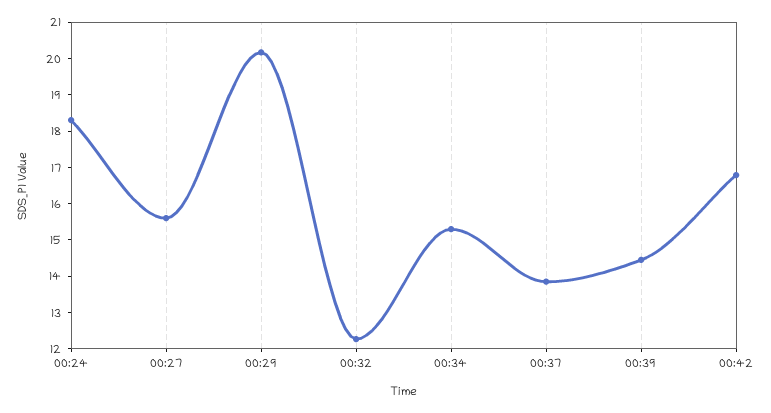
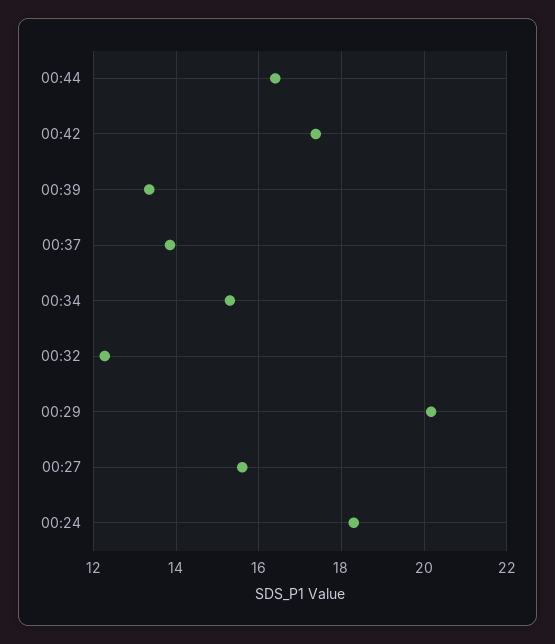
00:39: 14.5 -> 13.4
00:42: 16.75 -> 17.4
00:44: none -> 16.4

